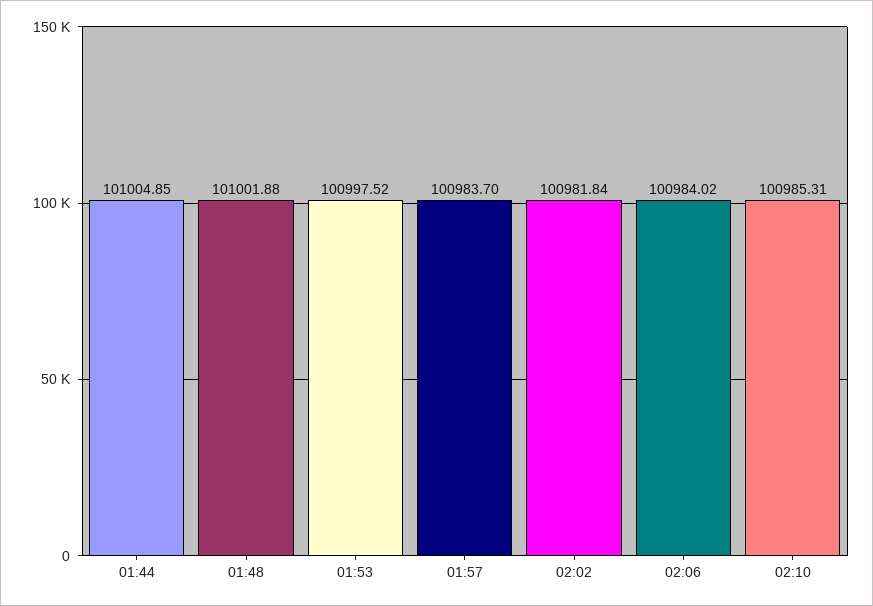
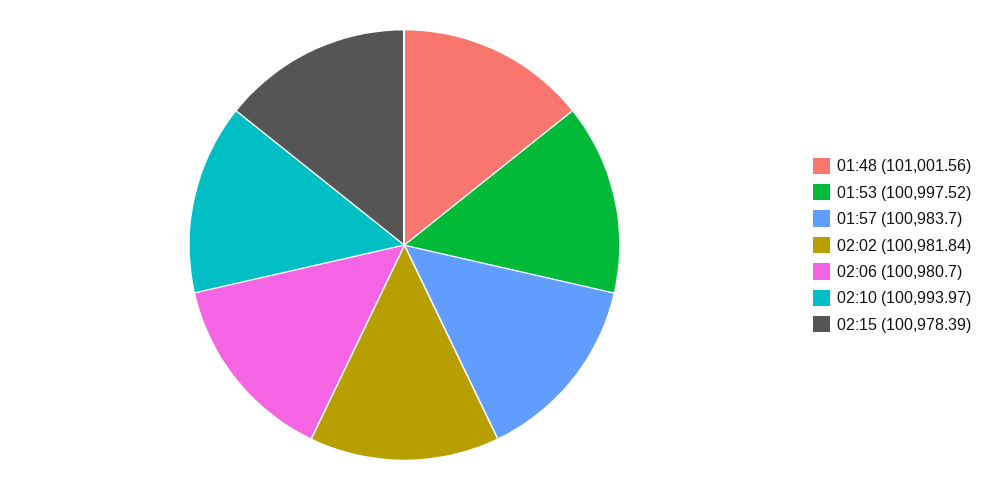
01:44: 101004.85 -> none
01:48: 101001.88 -> 101001.56
02:06: 100984.02 -> 100980.7
02:10: 100985.31 -> 100993.97
02:15: none -> 100978.39

